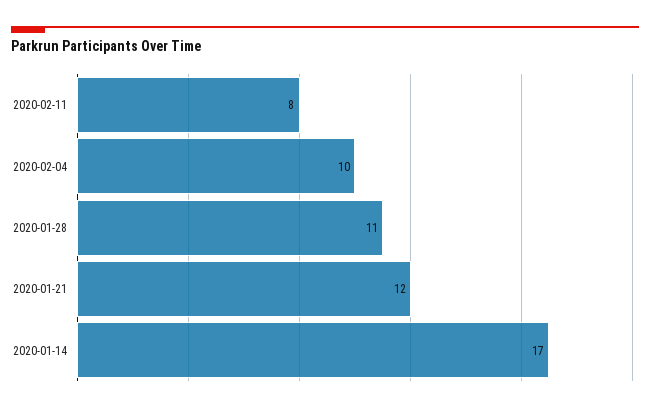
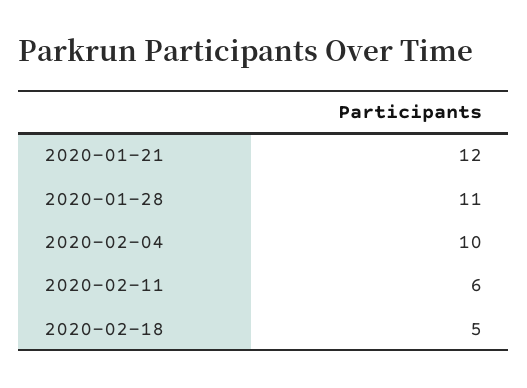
2020-02-11: 8 -> 6
2020-01-14: 17 -> none
2020-02-18: none -> 5

